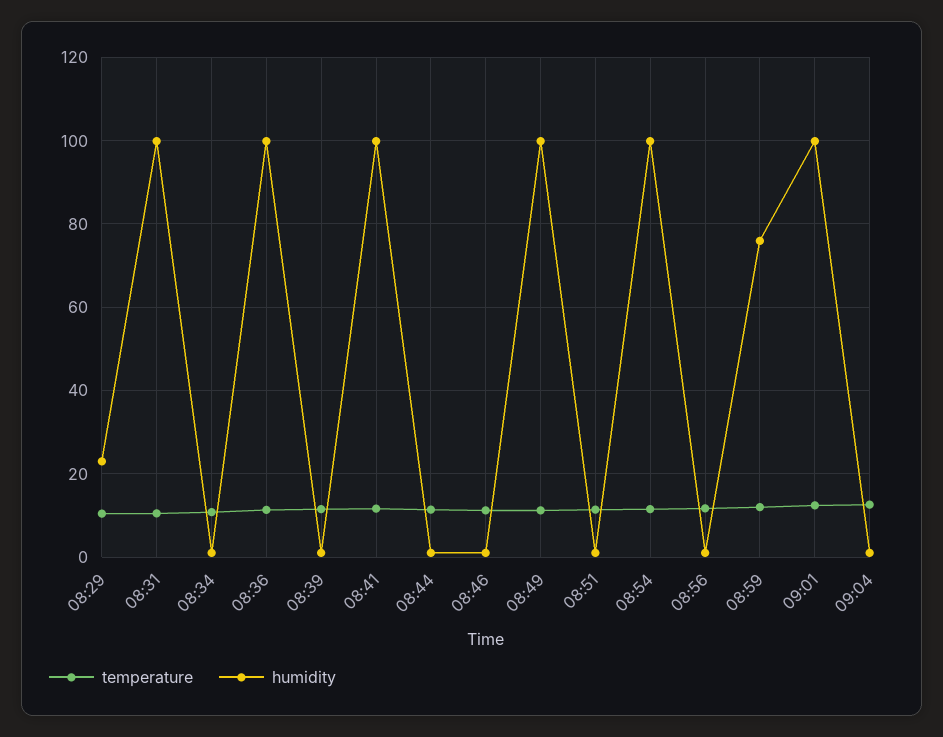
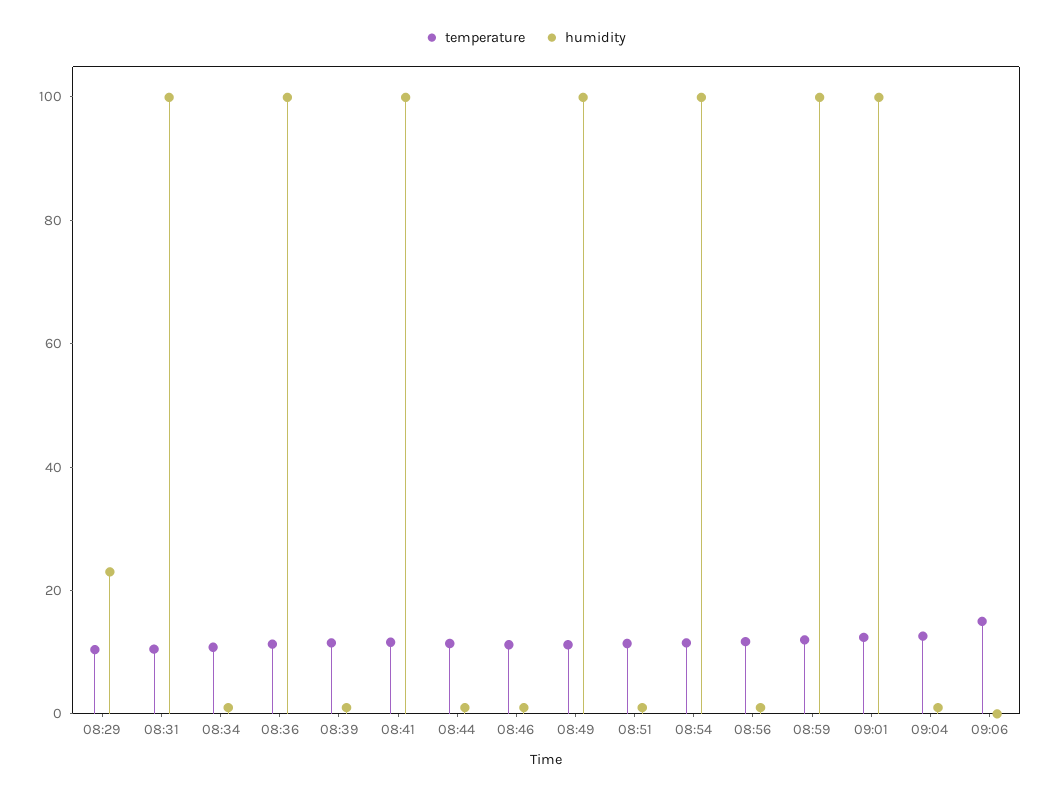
humidity, 08:59: 76 -> 100
temperature, 09:06: none -> 15
humidity, 09:06: none -> 0

